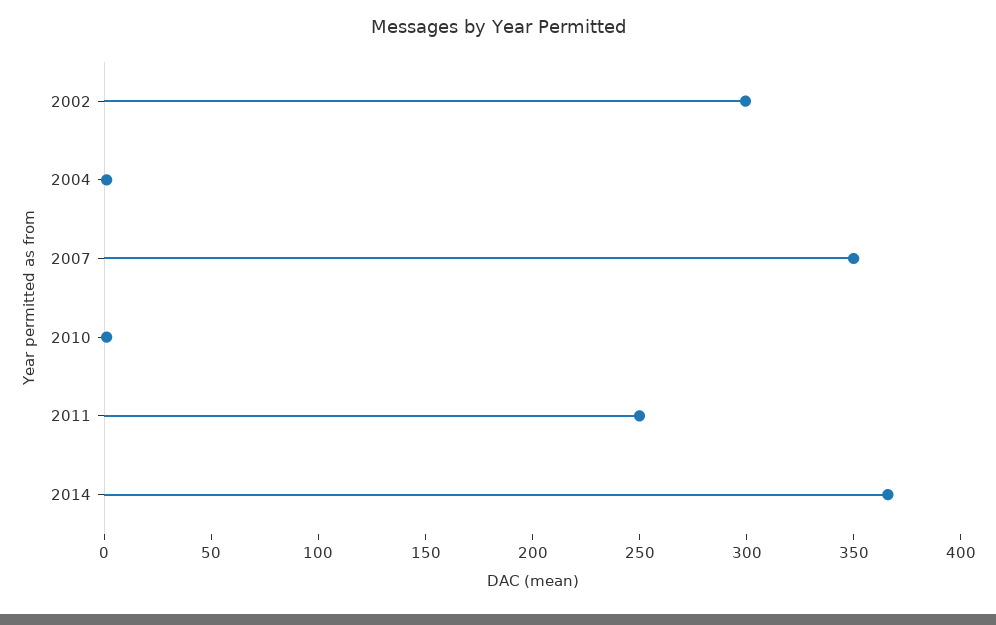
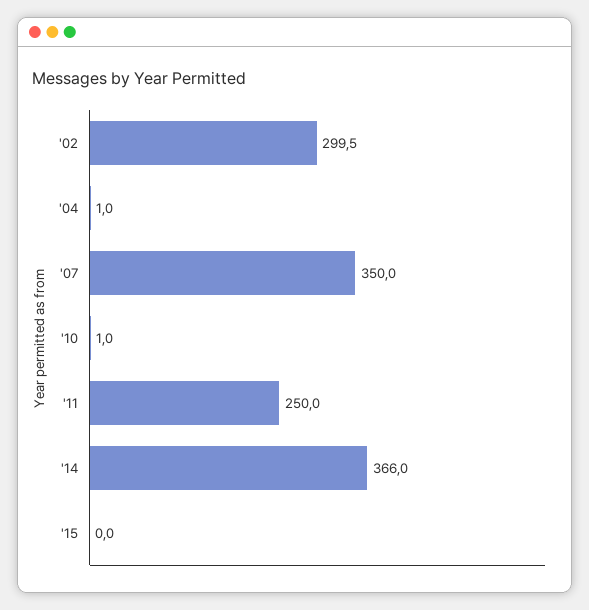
'15: none -> 0

